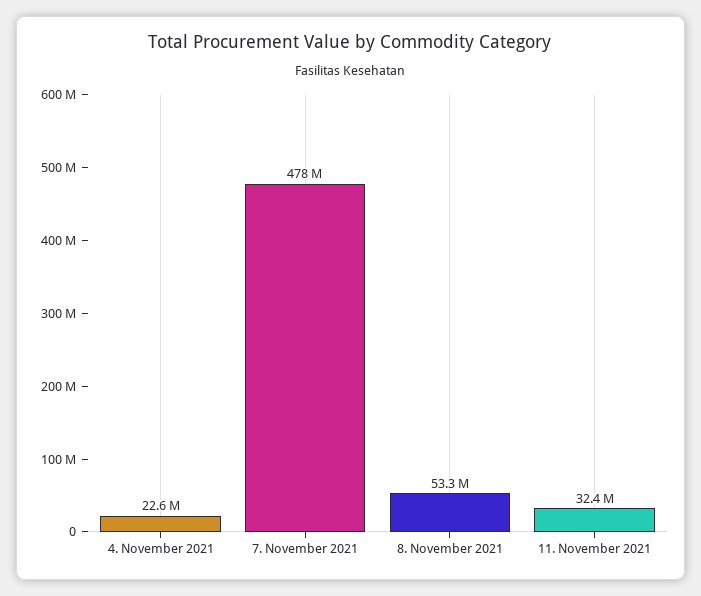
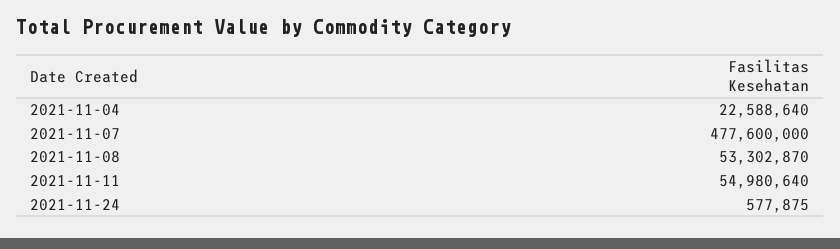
11. November 2021: 32400000 -> 54980640
2021-11-24: none -> 577875

